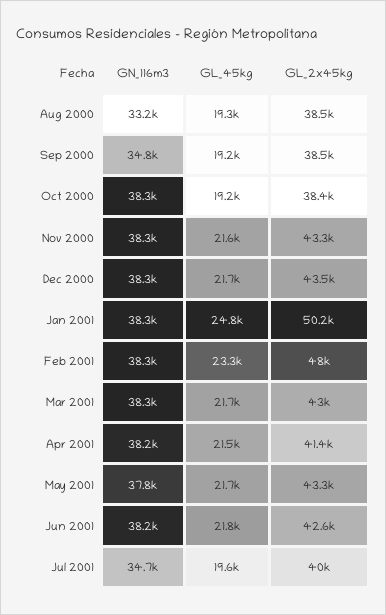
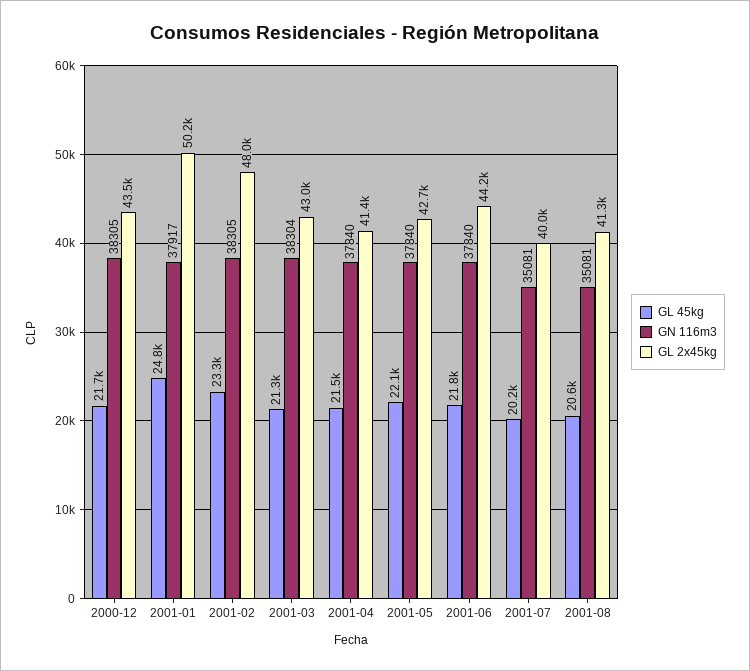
GN_116m3, Aug 2000: 33200 -> none
GL_45kg, Aug 2000: 19300 -> none
GL_2x45kg, Aug 2000: 38500 -> none
GN_116m3, Sep 2000: 34800 -> none
GL_45kg, Sep 2000: 19200 -> none
GL_2x45kg, Sep 2000: 38500 -> none
GN_116m3, Oct 2000: 38300 -> none
GL_45kg, Oct 2000: 19200 -> none
GL_2x45kg, Oct 2000: 38400 -> none
GN_116m3, Nov 2000: 38300 -> none
GL_45kg, Nov 2000: 21600 -> none
GL_2x45kg, Nov 2000: 43300 -> none
GN_116m3, Jan 2001: 38300 -> 37917
GL_45kg, Mar 2001: 21700 -> 21300
GN_116m3, Apr 2001: 38200 -> 37840
GL_45kg, May 2001: 21700 -> 22100
GL_2x45kg, May 2001: 43300 -> 42700
GN_116m3, Jun 2001: 38200 -> 37840
GL_2x45kg, Jun 2001: 42600 -> 44200
GN_116m3, Jul 2001: 34700 -> 35081
GL_45kg, Jul 2001: 19600 -> 20200
GL_45kg, 2001-08: none -> 20600
GN_116m3, 2001-08: none -> 35081
GL_2x45kg, 2001-08: none -> 41300

